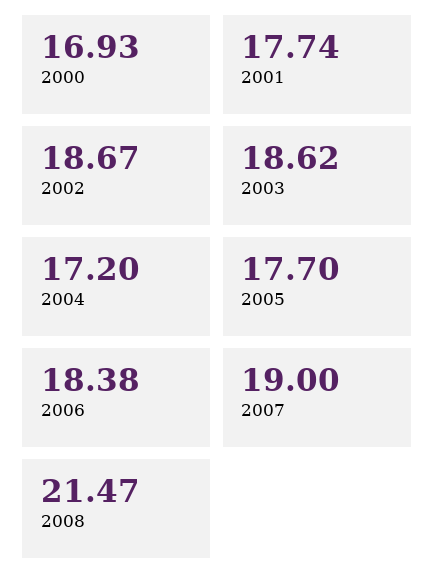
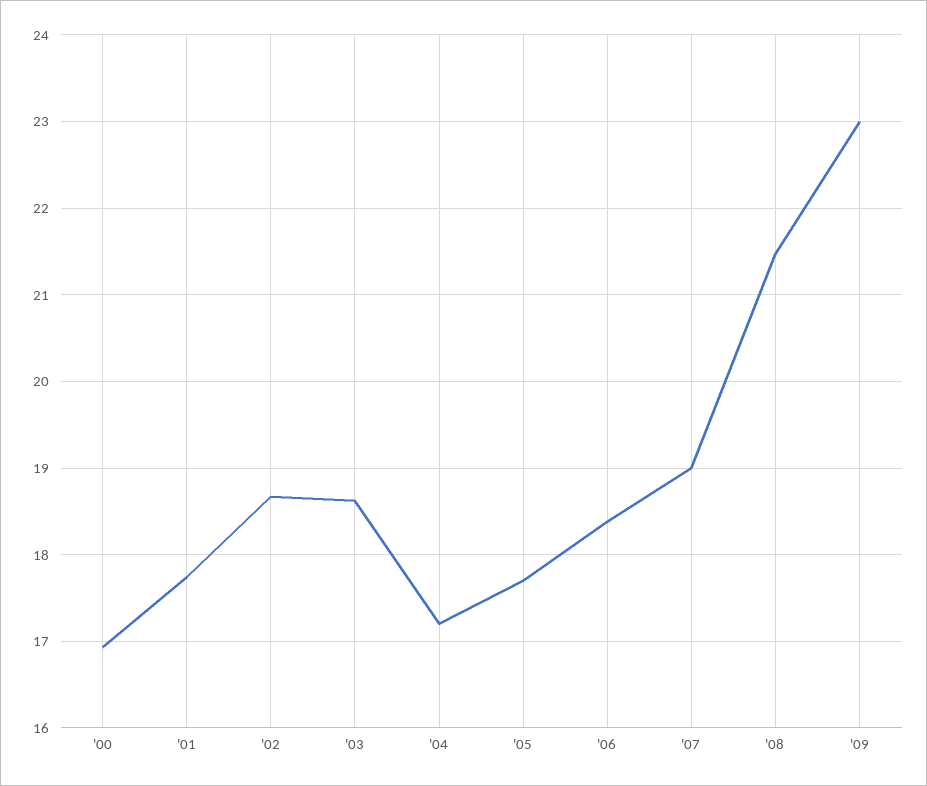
'09: none -> 23

